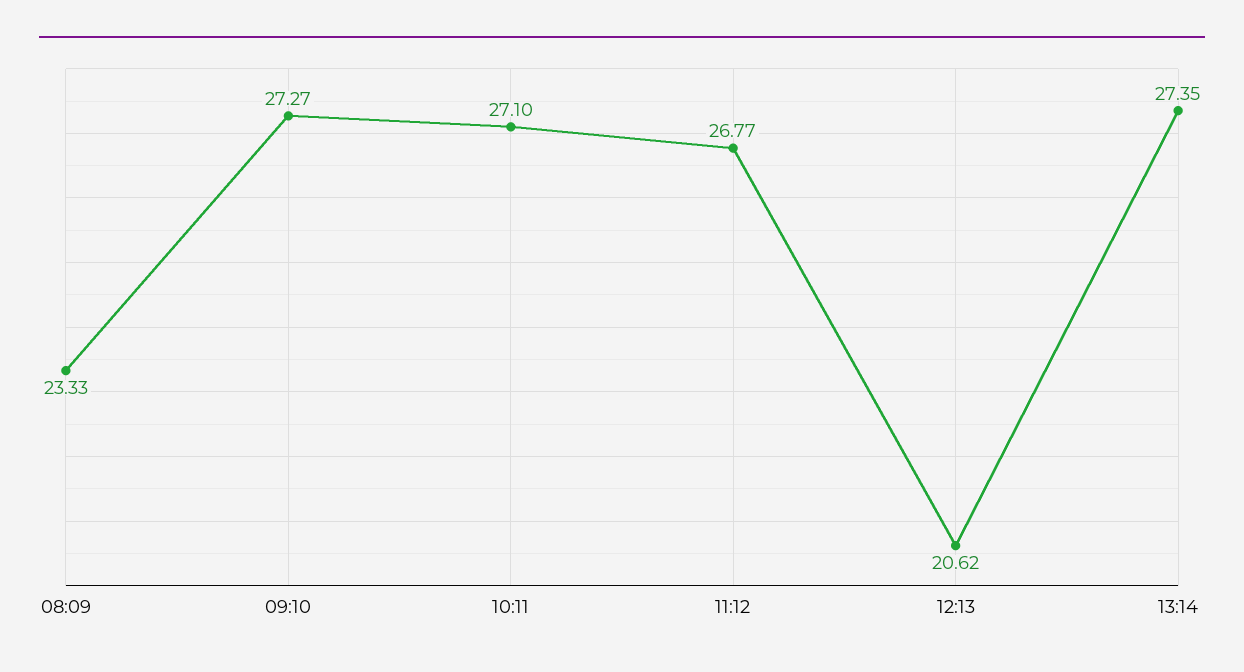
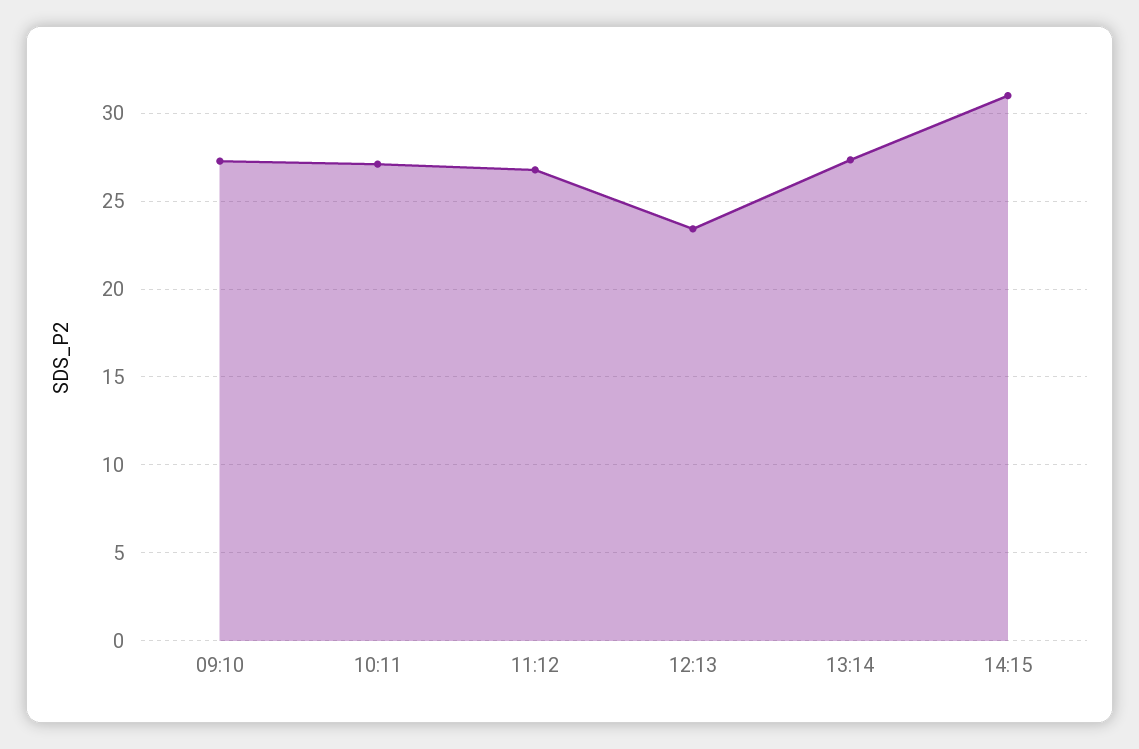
08:09: 23.33 -> none
12:13: 20.62 -> 23.5
14:15: none -> 31

